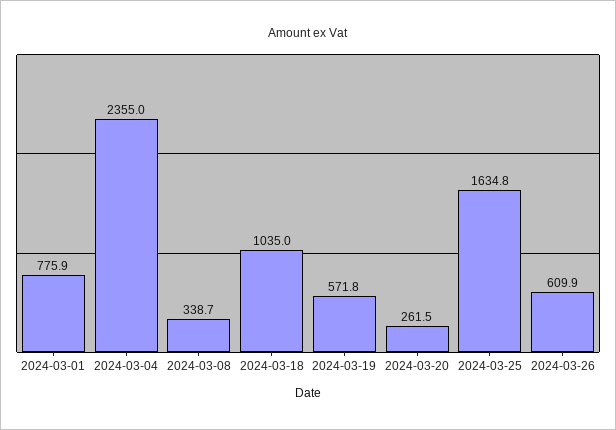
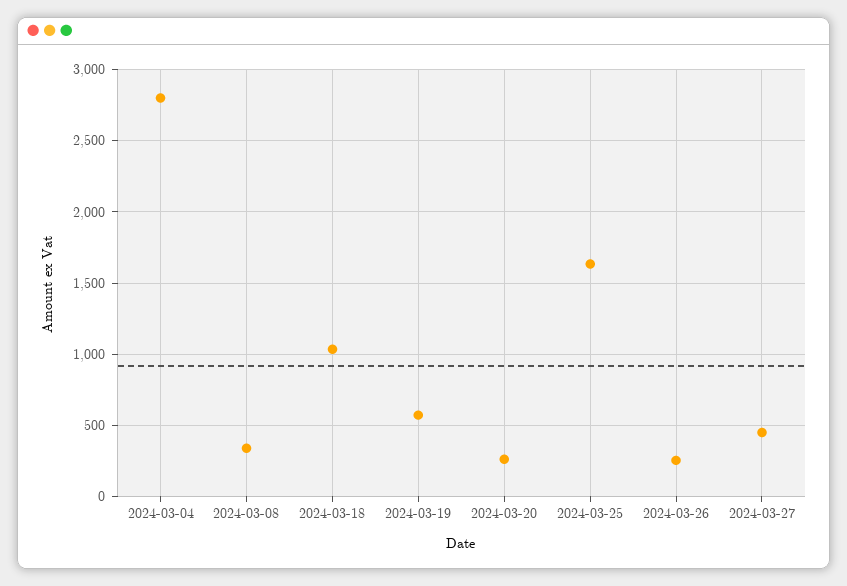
2024-03-01: 775.9 -> none
2024-03-04: 2355 -> 2800
2024-03-26: 609.9 -> 250
2024-03-27: none -> 450

